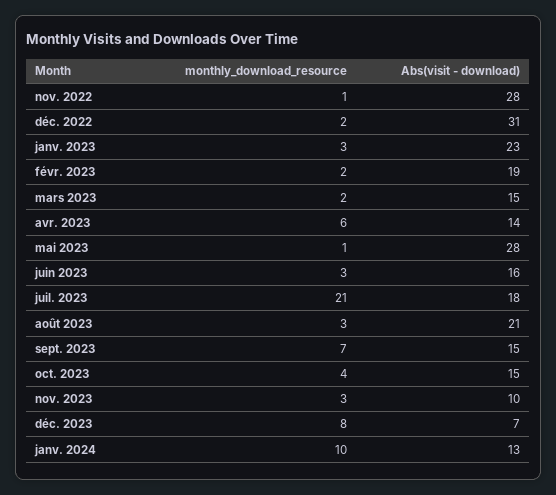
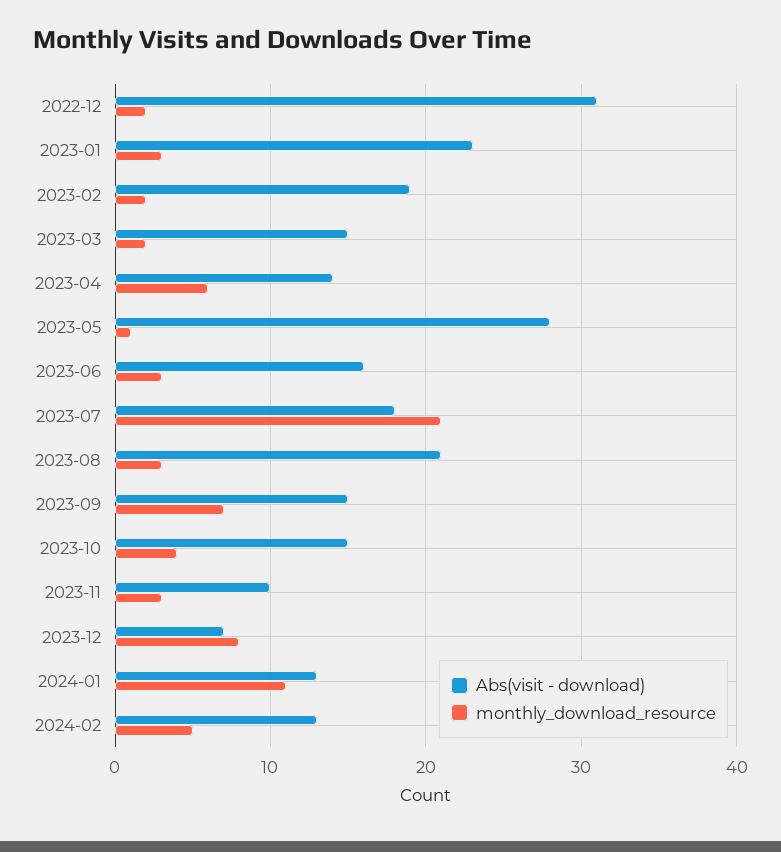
monthly_download_resource, nov. 2022: 1 -> none
Abs(visit - download), nov. 2022: 28 -> none
monthly_download_resource, janv. 2024: 10 -> 11
Abs(visit - download), 2024-02: none -> 13
monthly_download_resource, 2024-02: none -> 5

